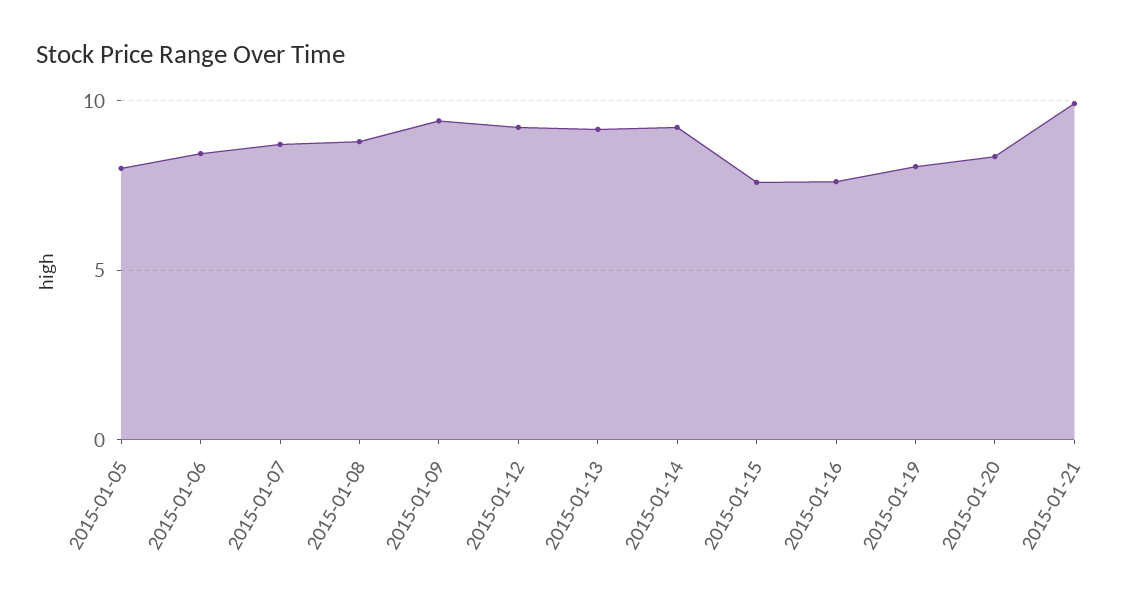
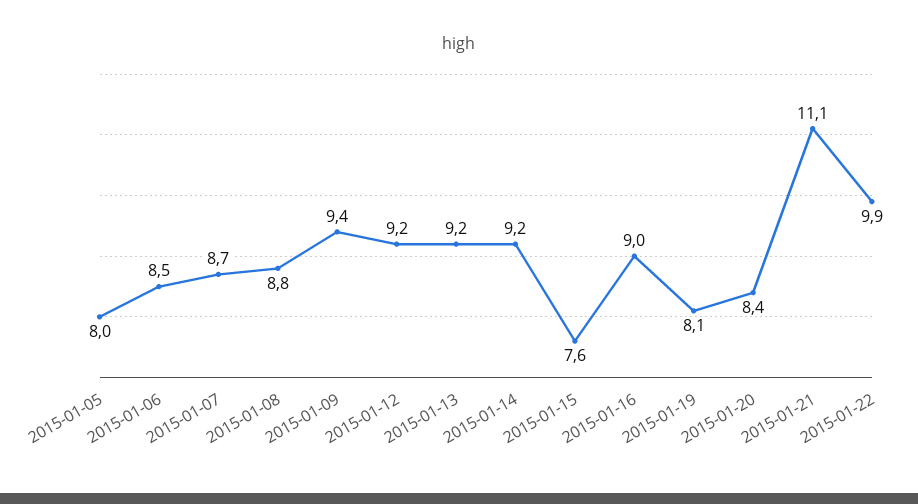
2015-01-16: 7.5 -> 9
2015-01-21: 10 -> 11.1
2015-01-22: none -> 9.9

